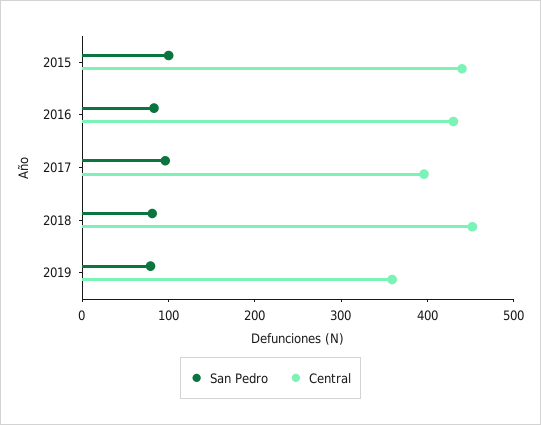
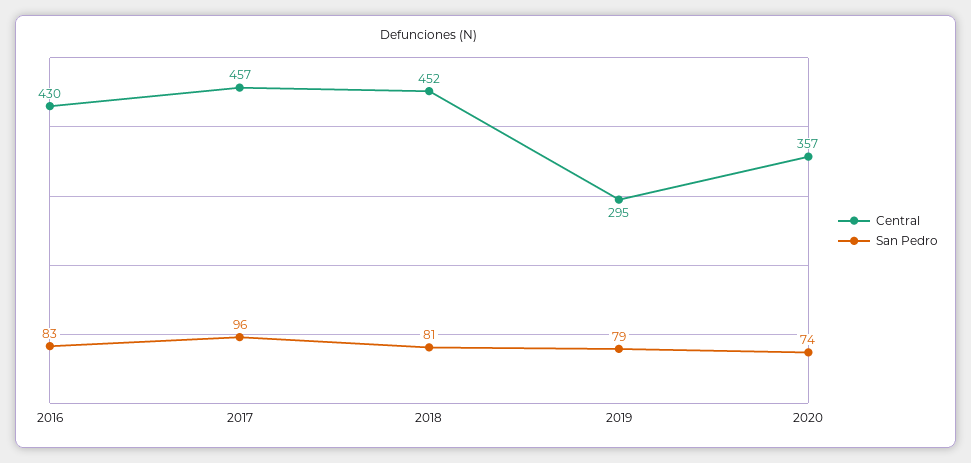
San Pedro, 2015: 100 -> none
Central, 2015: 440 -> none
Central, 2017: 400 -> 457
Central, 2019: 360 -> 295
Central, 2020: none -> 357
San Pedro, 2020: none -> 74

